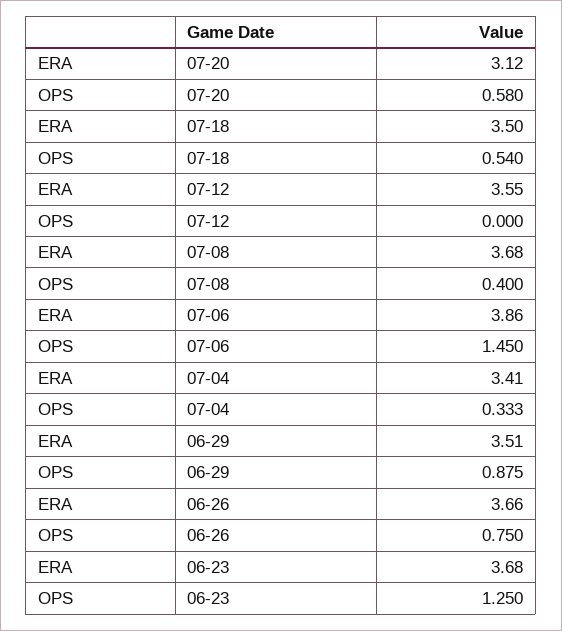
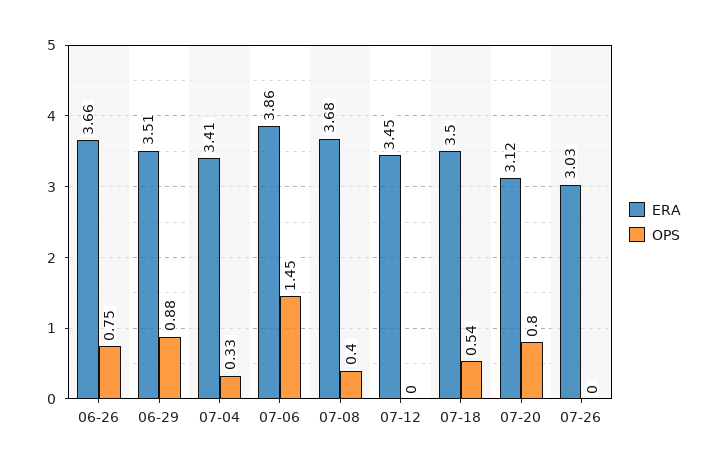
OPS, 07-20: 0.58 -> 0.8
ERA, 07-12: 3.55 -> 3.45
ERA, 06-23: 3.68 -> none
OPS, 06-23: 1.25 -> none
ERA, 07-26: none -> 3.03
OPS, 07-26: none -> 0

